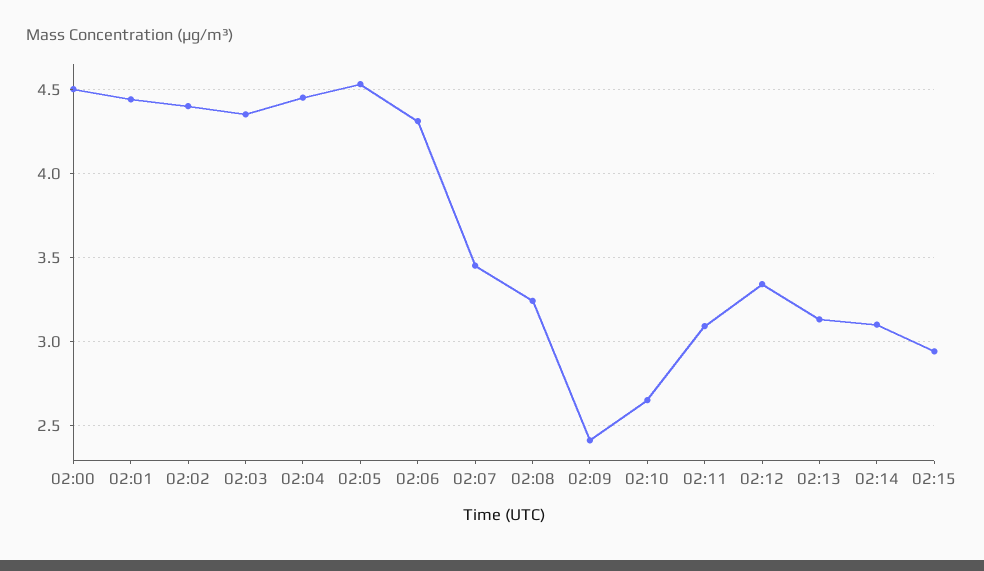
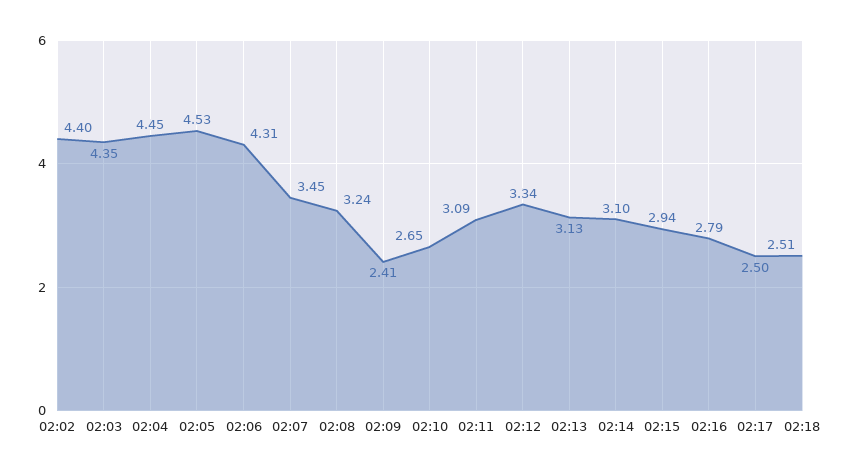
02:00: 4.5 -> none
02:01: 4.45 -> none
02:16: none -> 2.79
02:17: none -> 2.5
02:18: none -> 2.51

